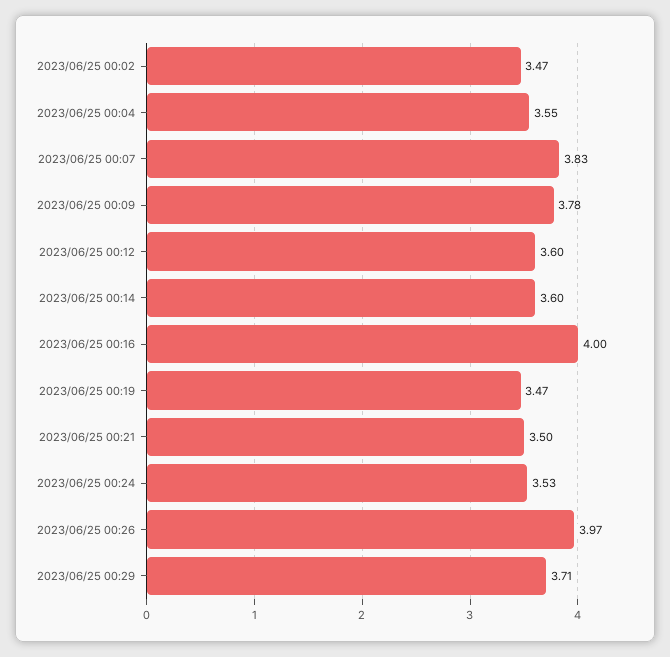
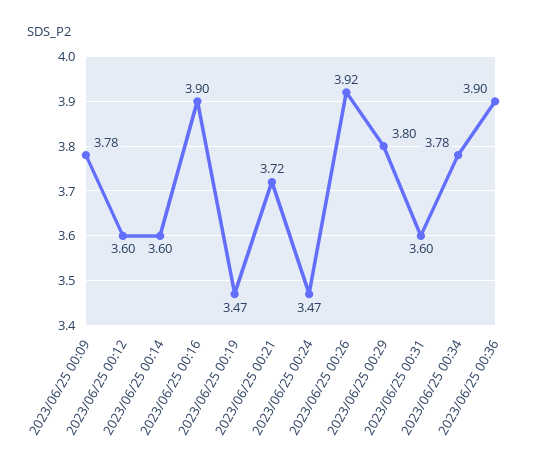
2023/06/25 00:02: 3.47 -> none
2023/06/25 00:04: 3.55 -> none
2023/06/25 00:07: 3.83 -> none
2023/06/25 00:16: 4 -> 3.9
2023/06/25 00:21: 3.5 -> 3.72
2023/06/25 00:24: 3.53 -> 3.47
2023/06/25 00:26: 3.97 -> 3.92
2023/06/25 00:29: 3.71 -> 3.8
2023/06/25 00:31: none -> 3.6
2023/06/25 00:34: none -> 3.78
2023/06/25 00:36: none -> 3.9

